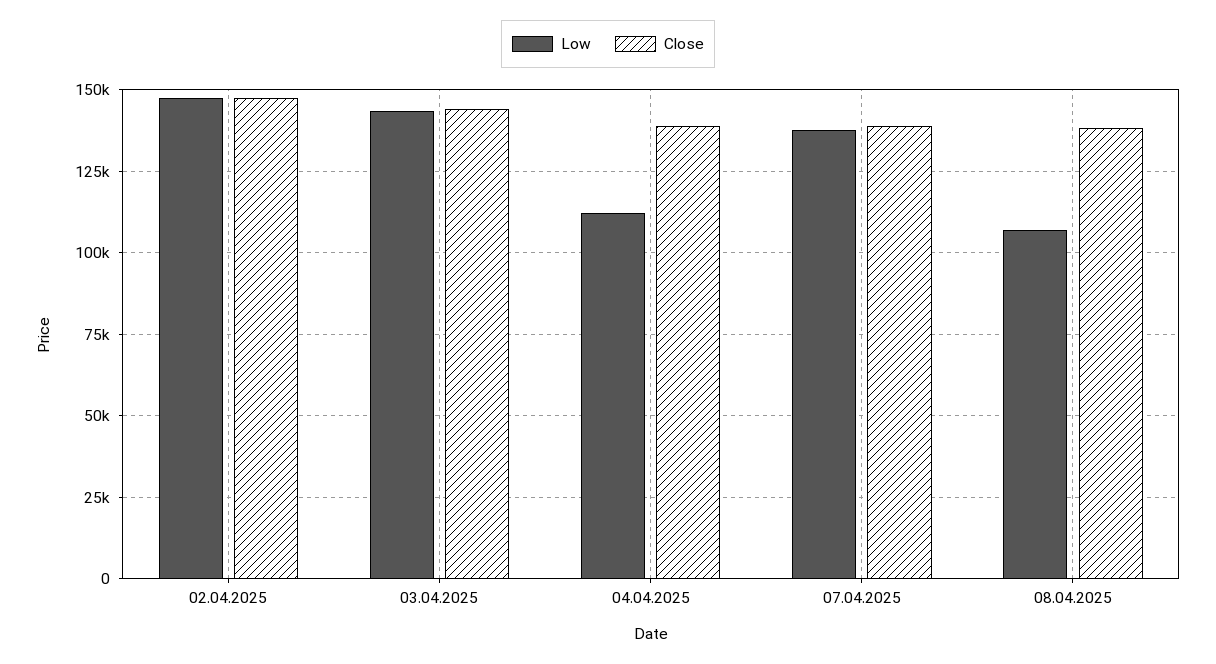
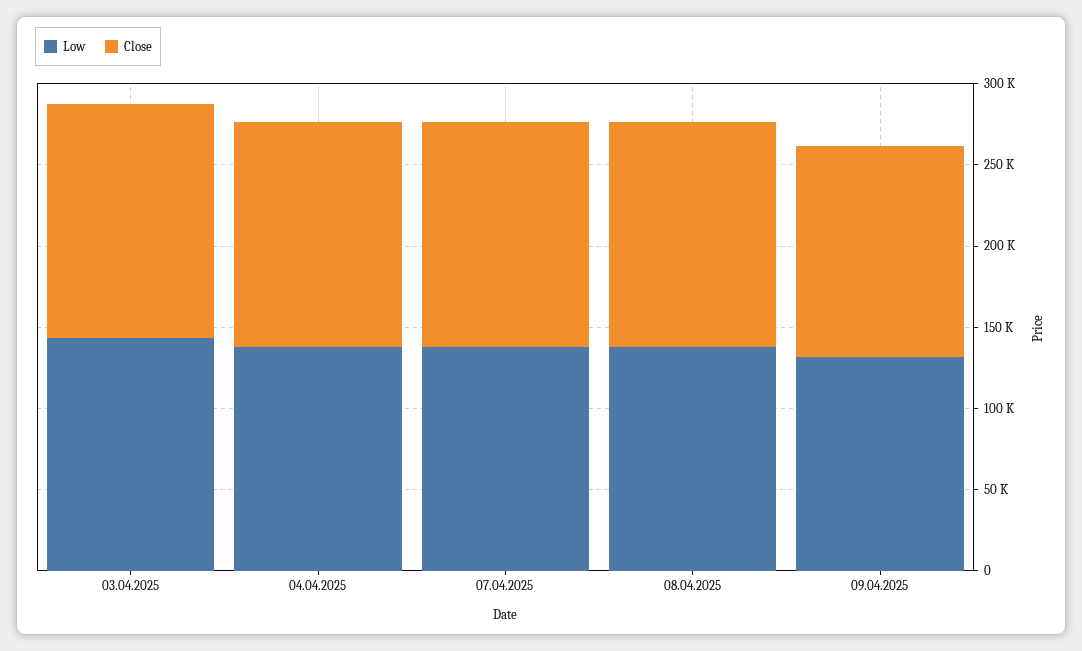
Low, 02.04.2025: 147500 -> none
Close, 02.04.2025: 147500 -> none
Low, 04.04.2025: 112500 -> 140000
Low, 08.04.2025: 107500 -> 140000
Low, 09.04.2025: none -> 130000
Close, 09.04.2025: none -> 130000

